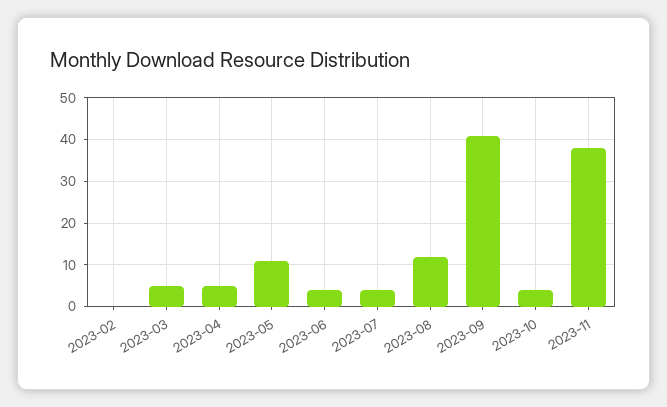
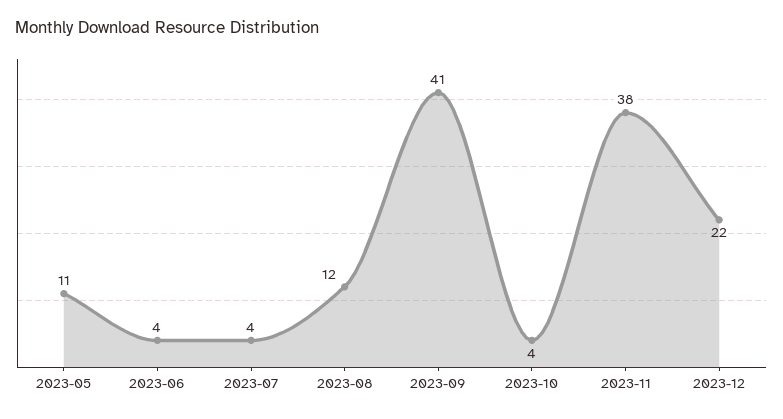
2023-02: 0 -> none
2023-03: 5 -> none
2023-04: 5 -> none
2023-12: none -> 22

